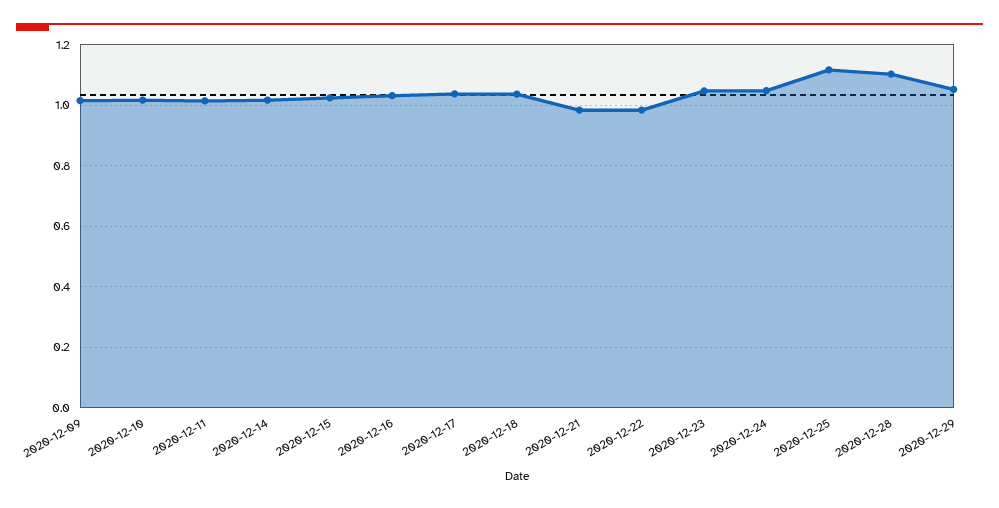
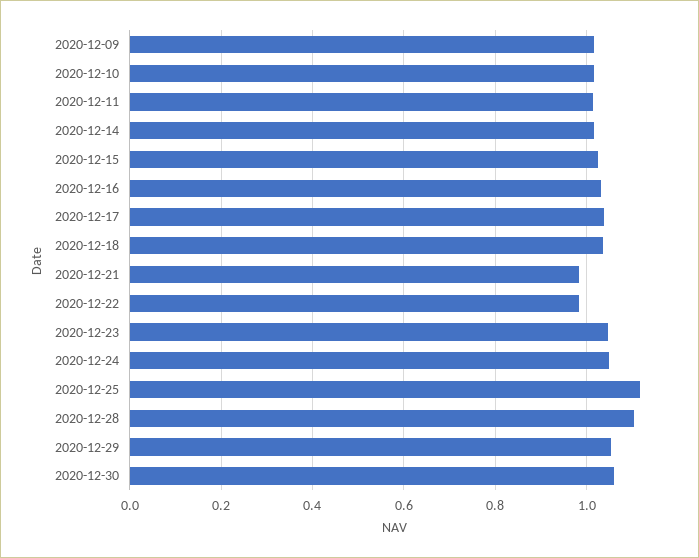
2020-12-30: none -> 1.06

